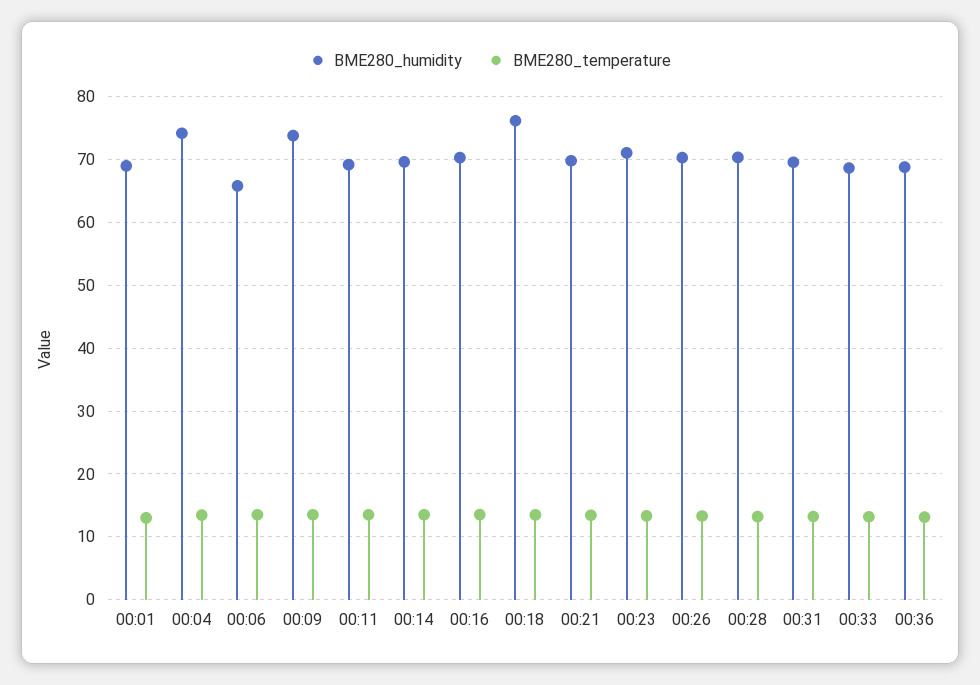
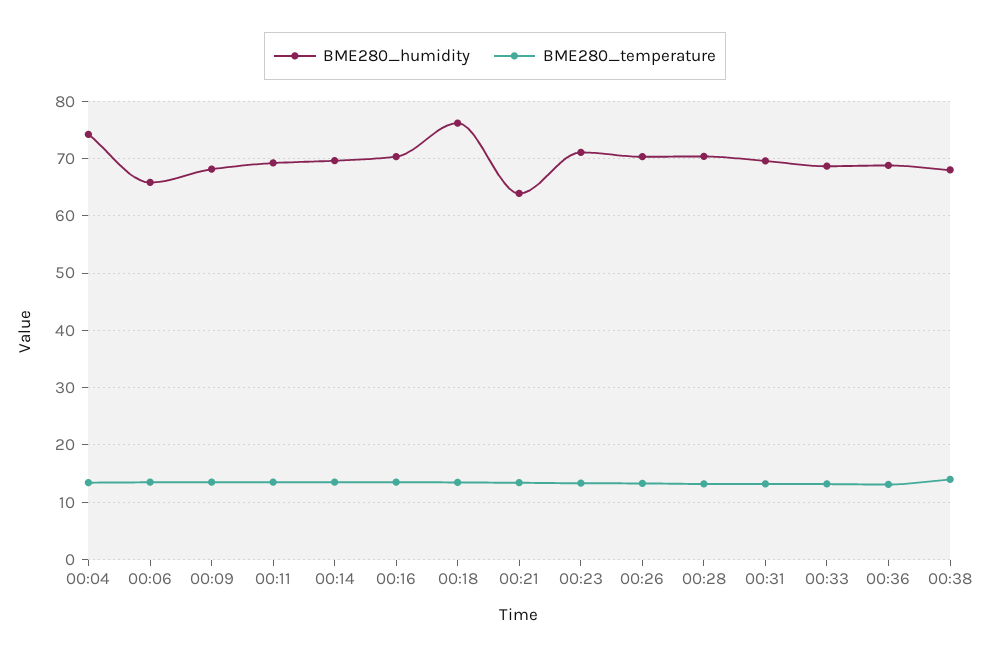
BME280_humidity, 00:01: 69 -> none
BME280_temperature, 00:01: 13 -> none
BME280_humidity, 00:09: 74 -> 68
BME280_humidity, 00:21: 70 -> 64
BME280_humidity, 00:38: none -> 68
BME280_temperature, 00:38: none -> 14

